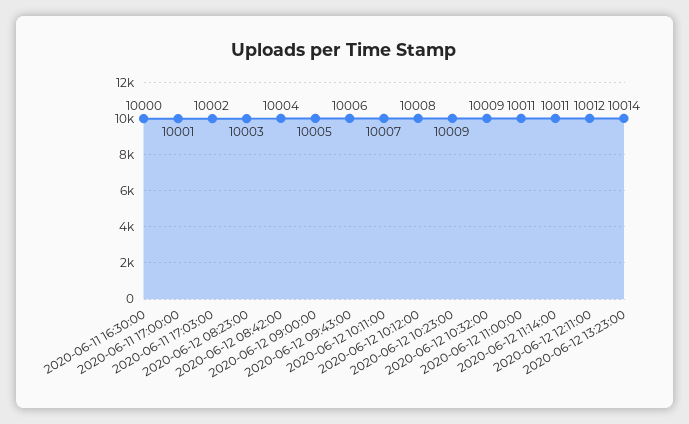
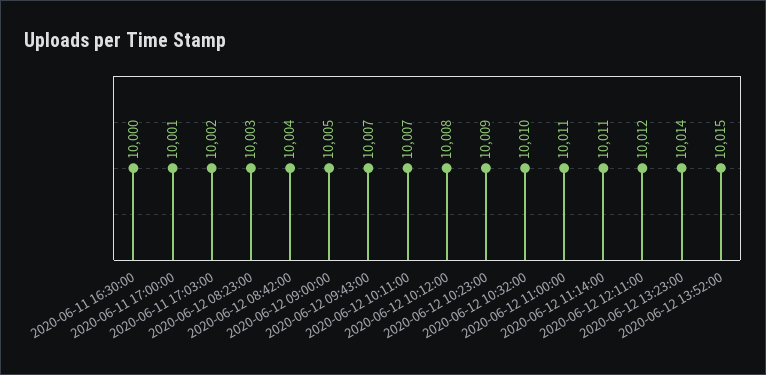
2020-06-12 09:43:00: 10006 -> 10007
2020-06-12 10:32:00: 10009 -> 10010
2020-06-12 13:52:00: none -> 10015

